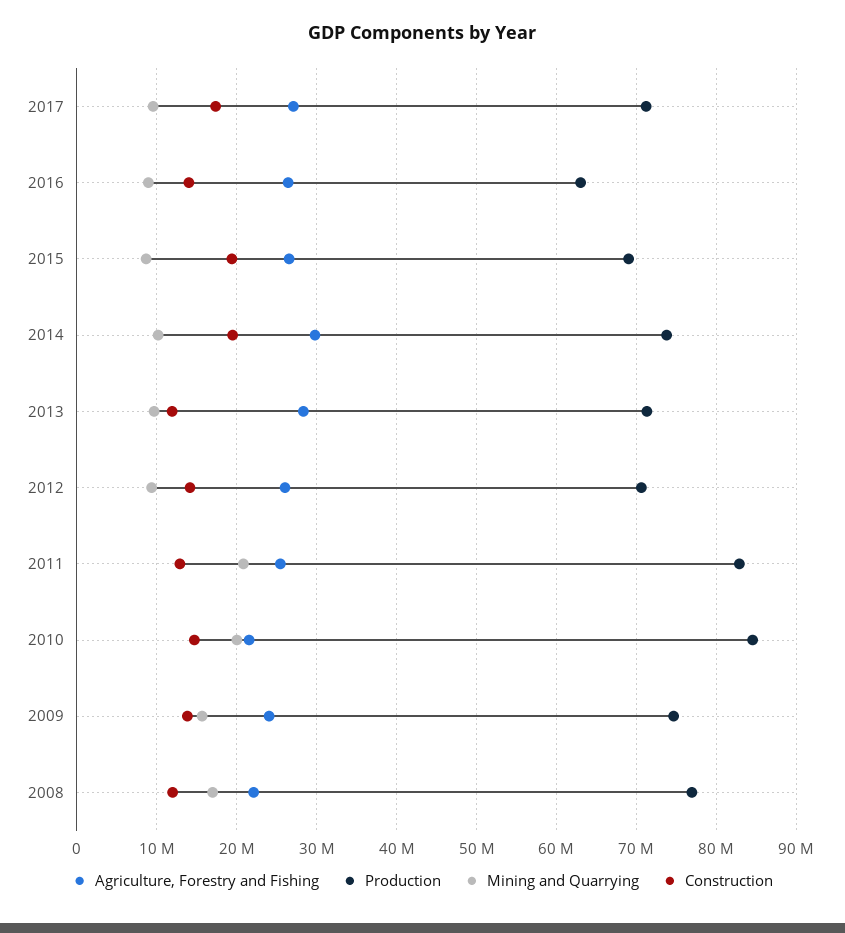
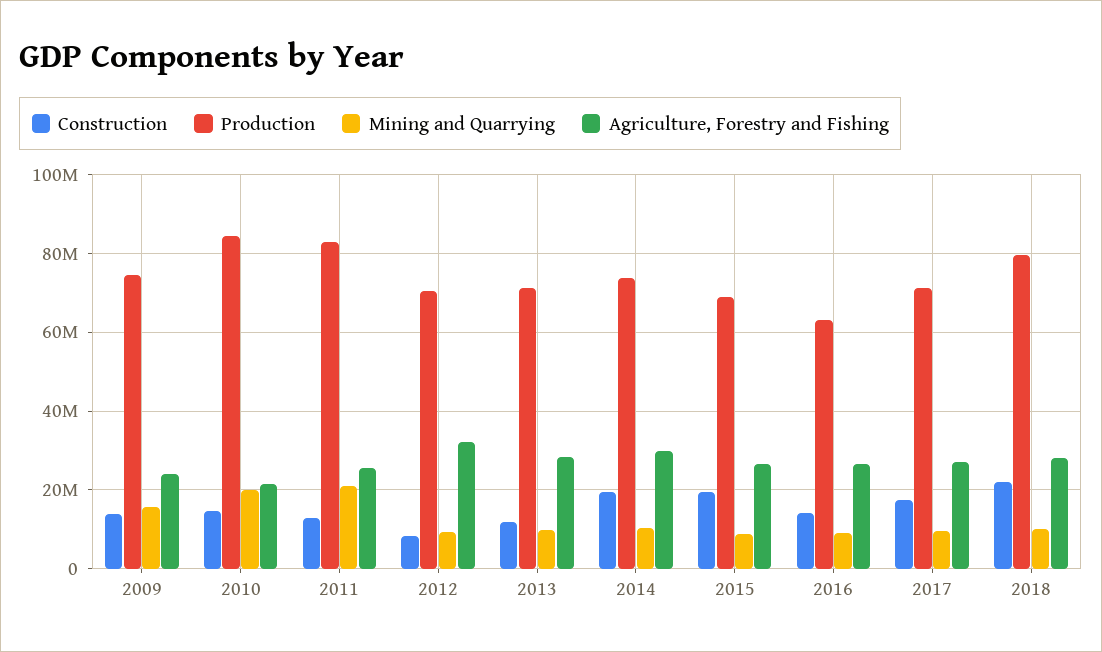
Agriculture, Forestry and Fishing, 2012: 26000000 -> 32000000
Construction, 2012: 14000000 -> 8000000
Agriculture, Forestry and Fishing, 2008: 22000000 -> none
Production, 2008: 77000000 -> none
Mining and Quarrying, 2008: 17000000 -> none
Construction, 2008: 12000000 -> none
Construction, 2018: none -> 22000000
Production, 2018: none -> 80000000
Mining and Quarrying, 2018: none -> 10000000
Agriculture, Forestry and Fishing, 2018: none -> 28000000

